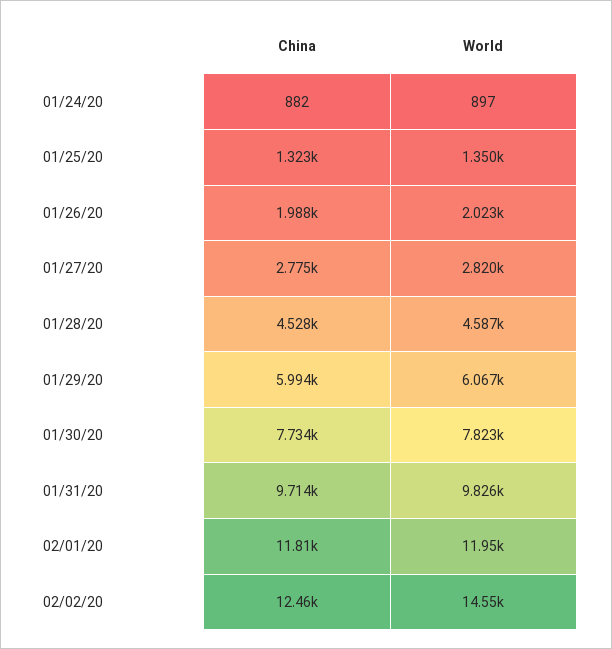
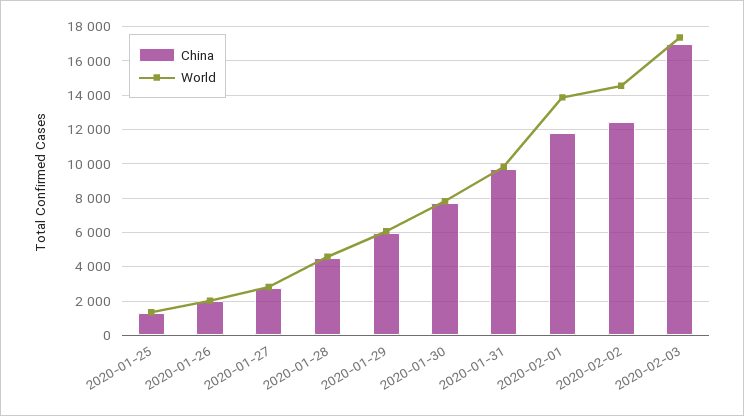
China, 01/24/20: 882 -> none
World, 01/24/20: 897 -> none
World, 02/01/20: 11950 -> 14000
China, 2020-02-03: none -> 17000
World, 2020-02-03: none -> 17500

